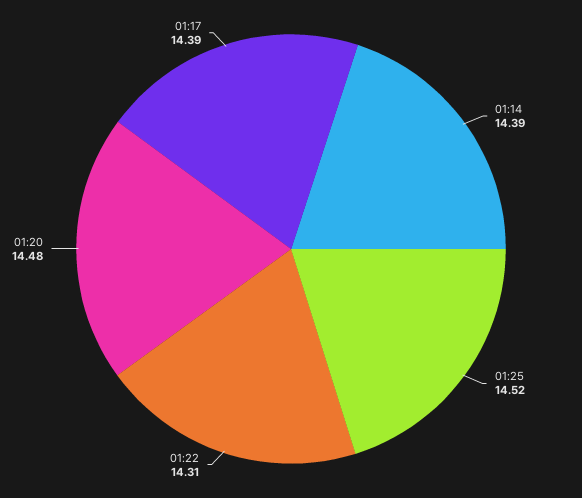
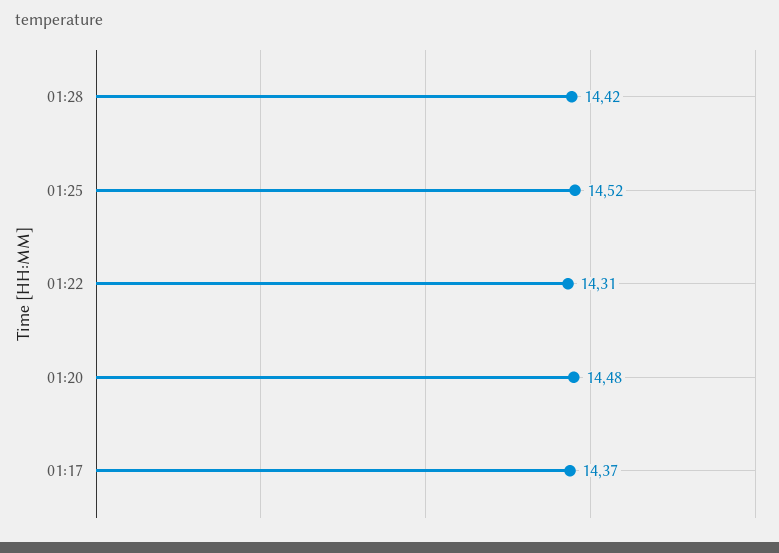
01:14: 14.39 -> none
01:17: 14.39 -> 14.37
01:28: none -> 14.42

